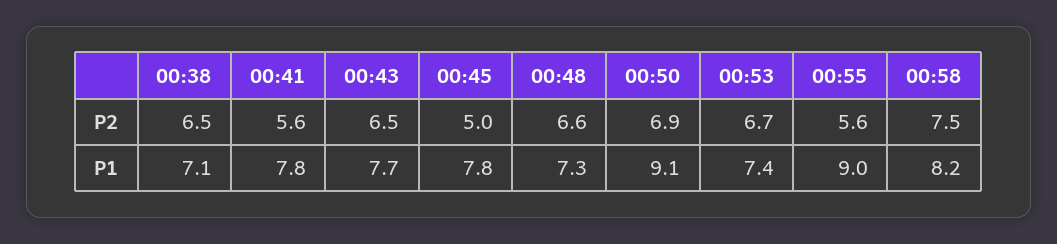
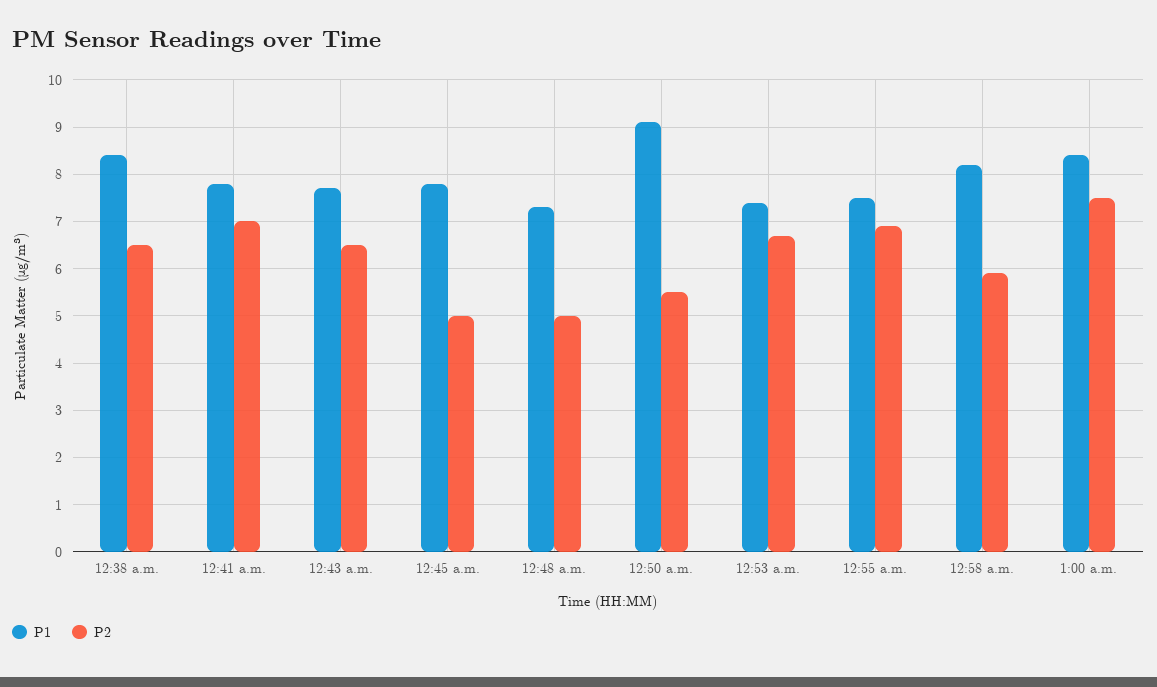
P2, 00:41: 5.6 -> 7
P2, 00:48: 6.6 -> 5
P2, 00:50: 6.9 -> 5.5
P2, 00:55: 5.6 -> 7
P2, 00:58: 7.5 -> 6
P1, 00:38: 7.1 -> 8.5
P1, 00:55: 9 -> 7.5
P1, 1:00 a.m.: none -> 8.5
P2, 1:00 a.m.: none -> 7.5

